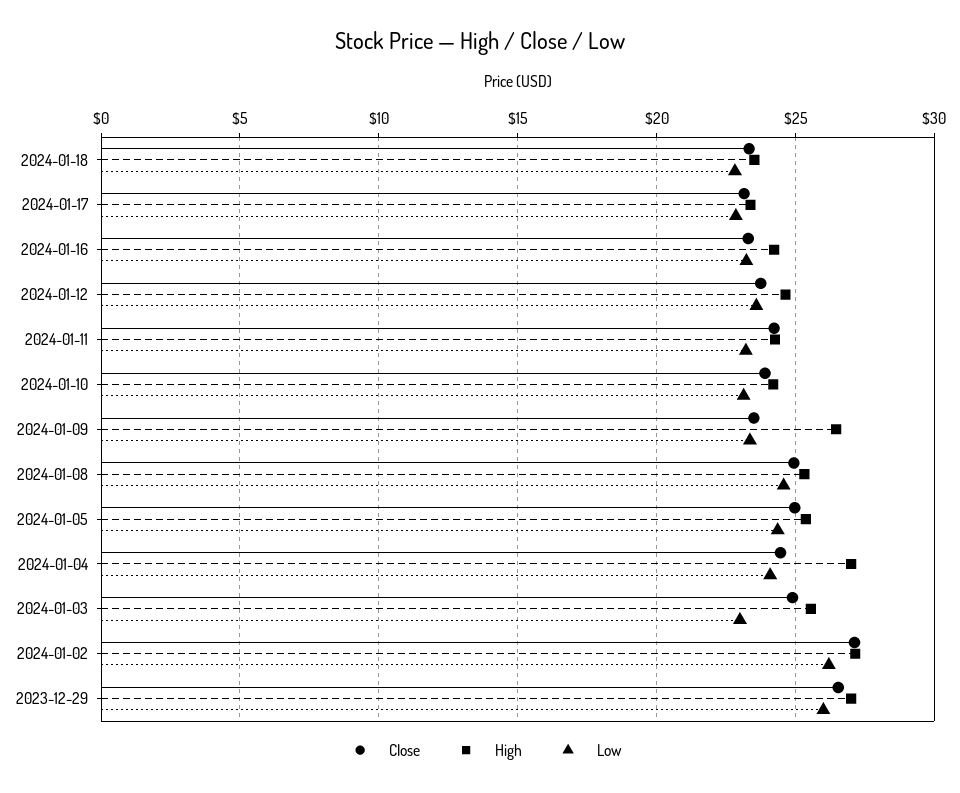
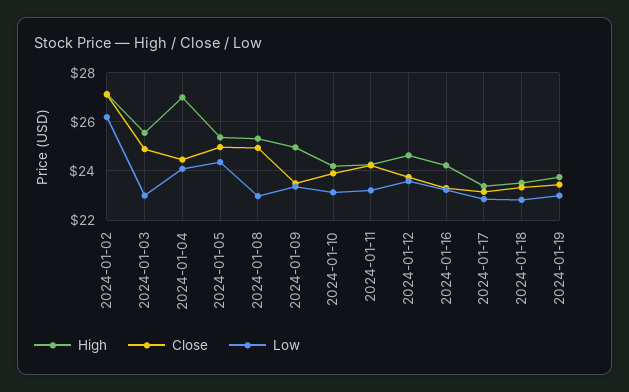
High, 2024-01-09: 26.5 -> 25
Low, 2024-01-08: 24.5 -> 23
Close, 2023-12-29: 26.5 -> none
High, 2023-12-29: 27 -> none
Low, 2023-12-29: 26 -> none
High, 2024-01-19: none -> 23.75
Close, 2024-01-19: none -> 23.5
Low, 2024-01-19: none -> 23

